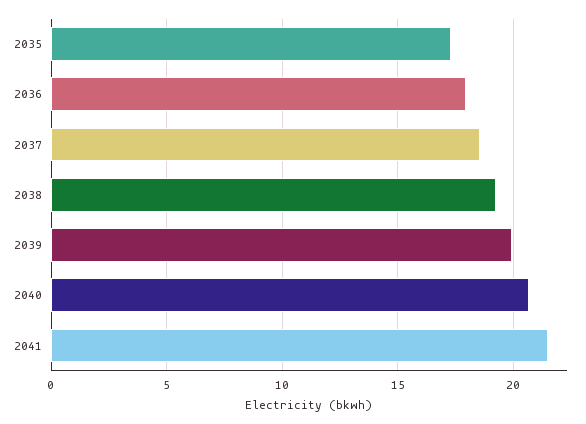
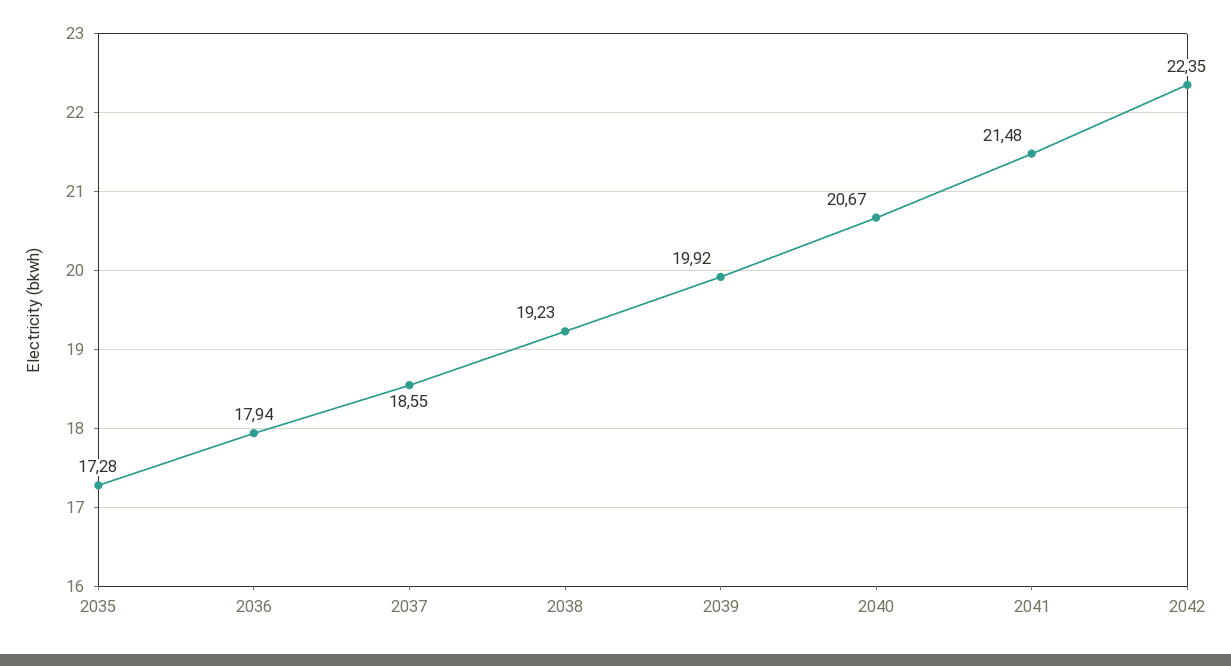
2042: none -> 22.35

